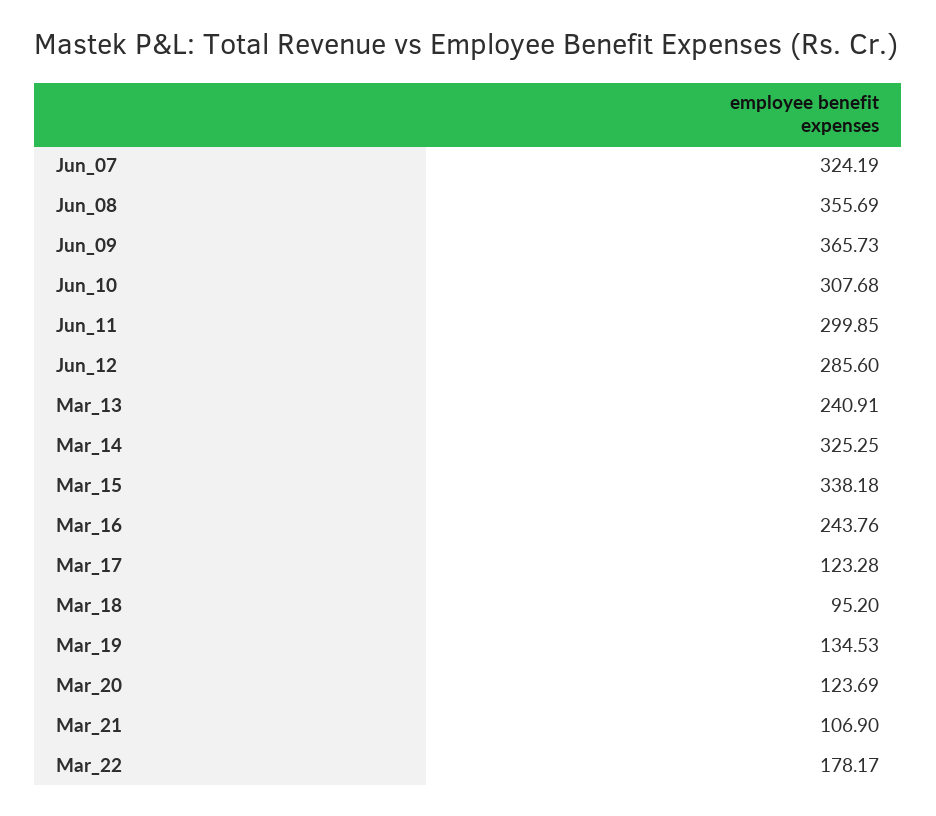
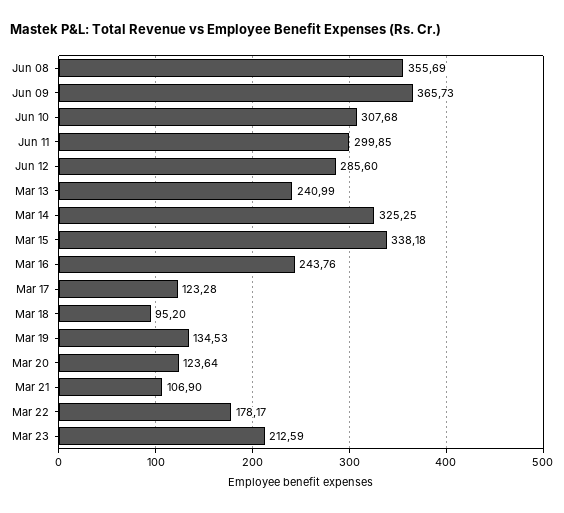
Jun_07: 324.19 -> none
Mar_13: 240.91 -> 240.99
Mar_20: 123.69 -> 123.64
Mar 23: none -> 212.59

